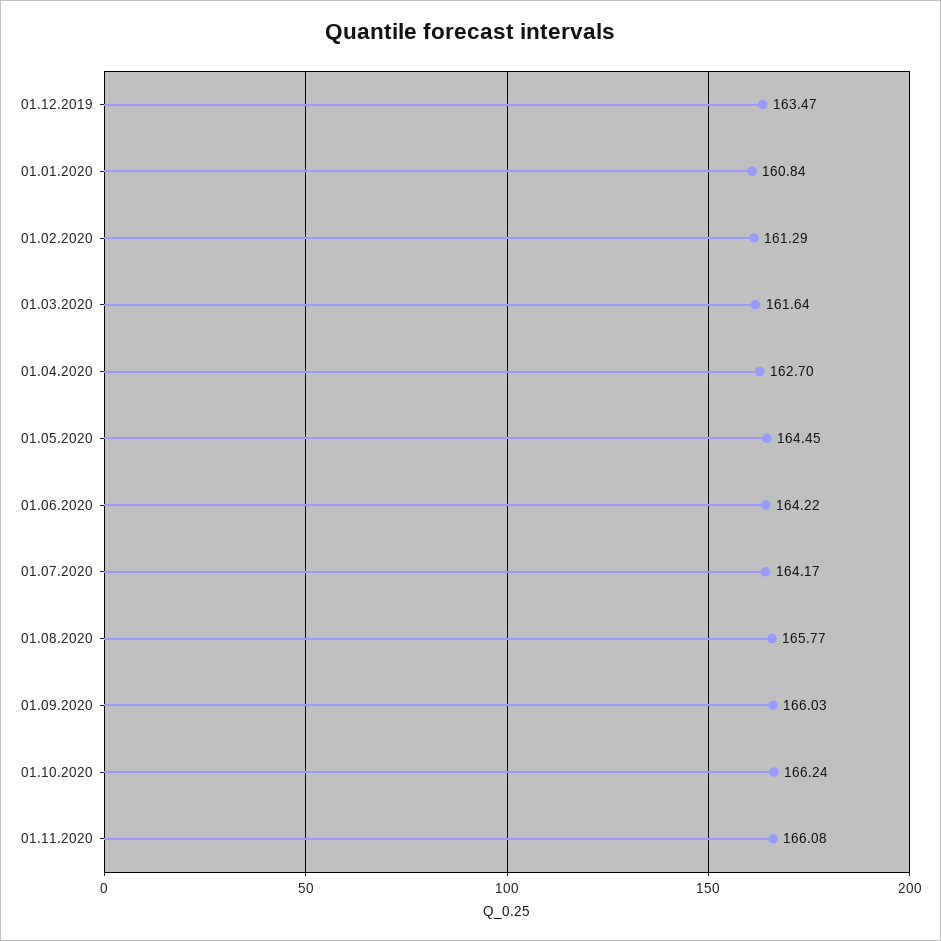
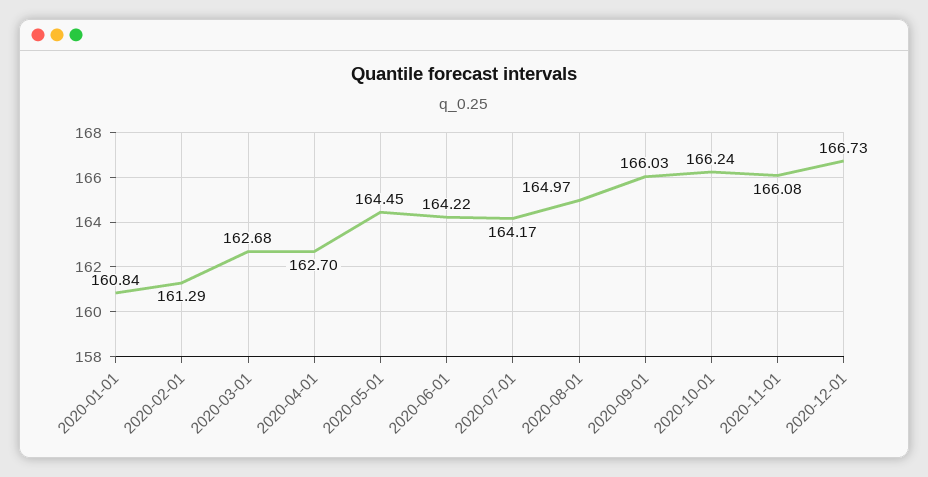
01.12.2019: 163.47 -> none
01.03.2020: 161.64 -> 162.68
01.08.2020: 165.77 -> 164.97
2020-12-01: none -> 166.73

